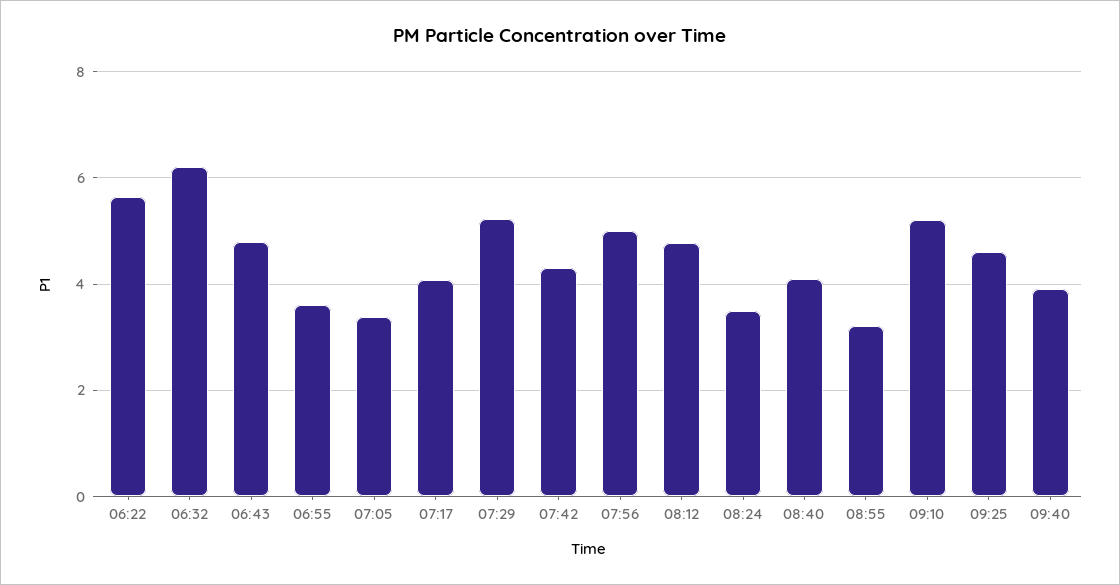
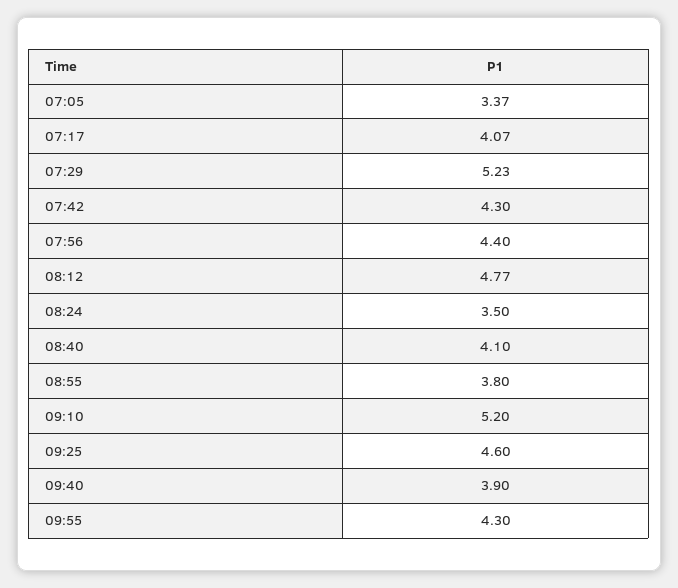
06:22: 5.6 -> none
06:32: 6.2 -> none
06:43: 4.8 -> none
06:55: 3.6 -> none
07:56: 5 -> 4.4
08:55: 3.2 -> 3.8
09:55: none -> 4.3

